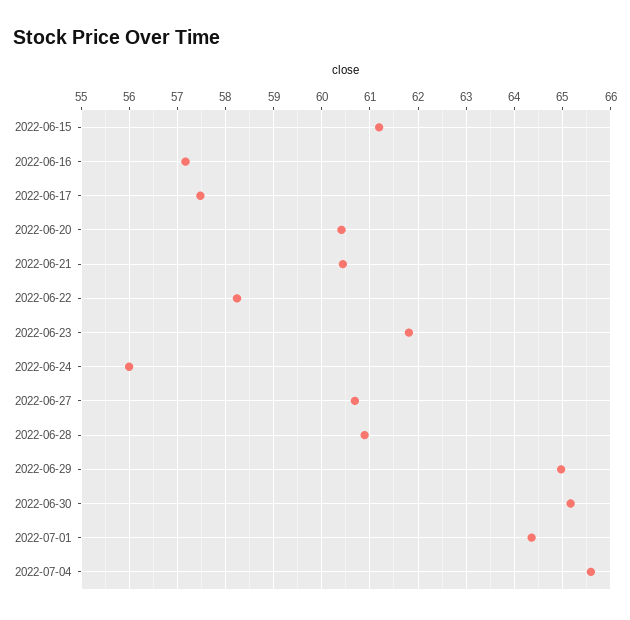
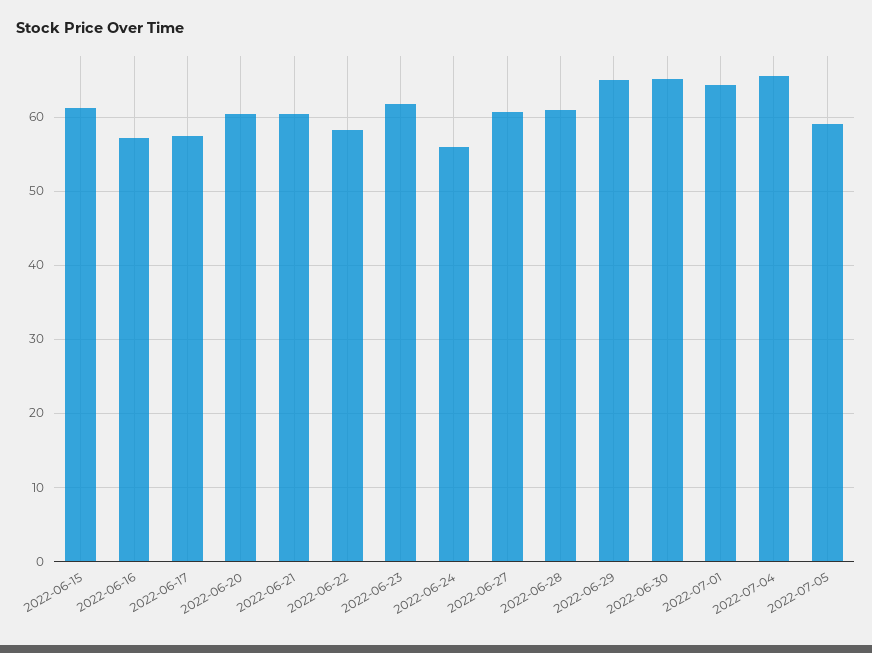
2022-07-05: none -> 59

